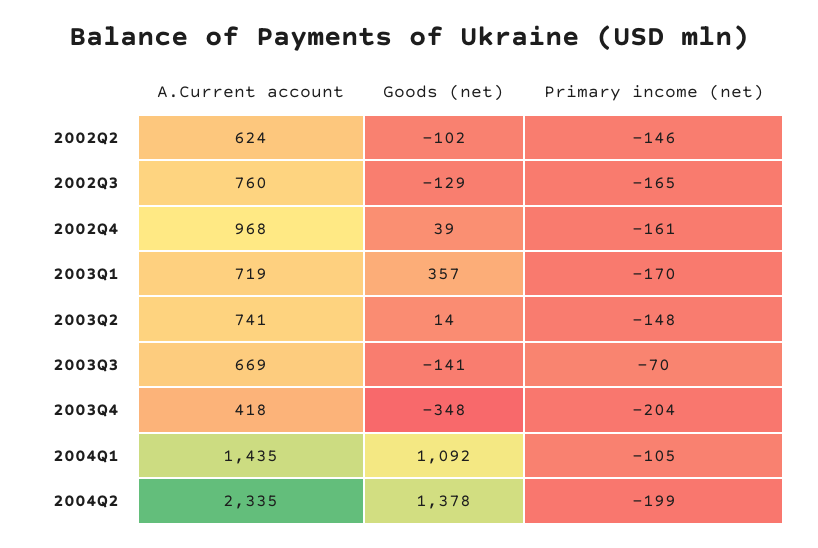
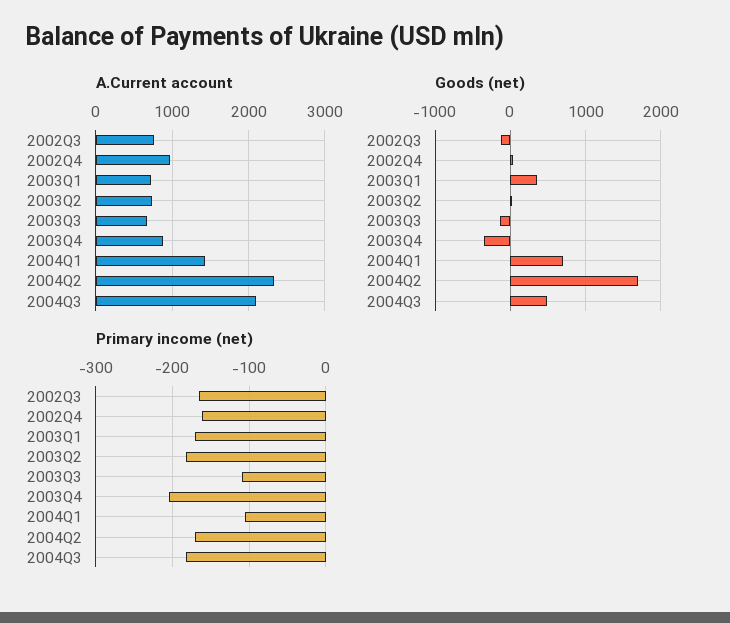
A.Current account, 2002Q2: 624 -> none
Goods (net), 2002Q2: -102 -> none
Primary income (net), 2002Q2: -146 -> none
Primary income (net), 2003Q2: -148 -> -180
Primary income (net), 2003Q3: -70 -> -110
A.Current account, 2003Q4: 418 -> 900
Goods (net), 2004Q1: 1092 -> 700
Goods (net), 2004Q2: 1378 -> 1700
Primary income (net), 2004Q2: -199 -> -170
A.Current account, 2004Q3: none -> 2100
Goods (net), 2004Q3: none -> 500
Primary income (net), 2004Q3: none -> -180

